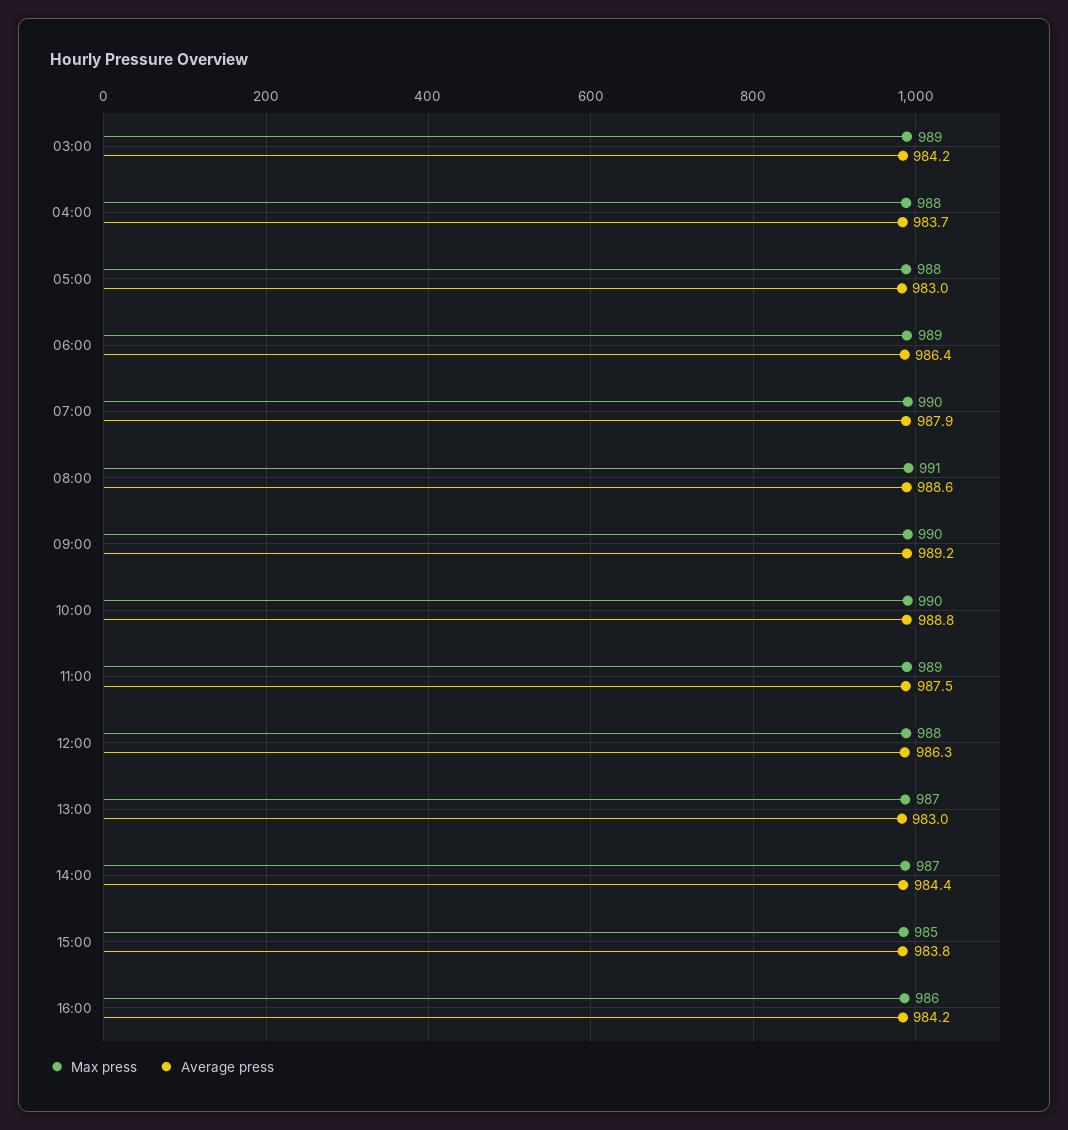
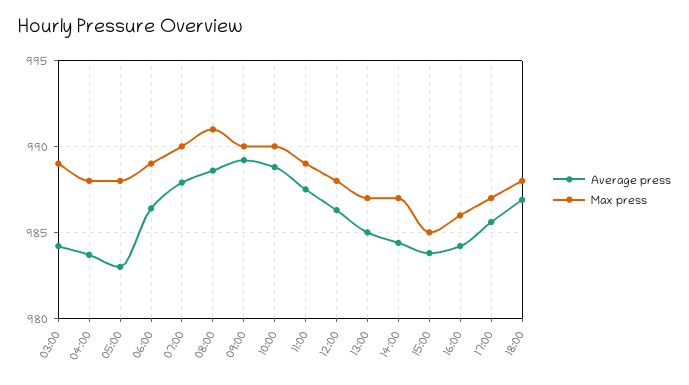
Average press, 13:00: 983 -> 985
Average press, 17:00: none -> 985.5
Max press, 17:00: none -> 987
Average press, 18:00: none -> 987
Max press, 18:00: none -> 988

